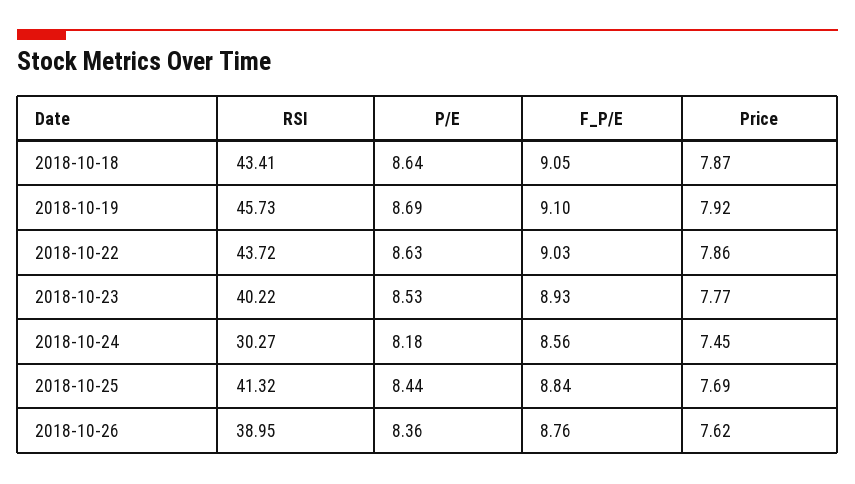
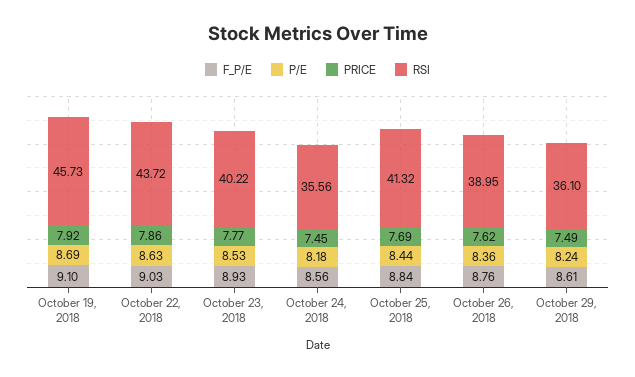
RSI, 2018-10-18: 43.41 -> none
P/E, 2018-10-18: 8.64 -> none
F_P/E, 2018-10-18: 9.05 -> none
Price, 2018-10-18: 7.87 -> none
RSI, 2018-10-24: 30.27 -> 35.56
F_P/E, October 29, 2018: none -> 8.61
P/E, October 29, 2018: none -> 8.24
Price, October 29, 2018: none -> 7.49
RSI, October 29, 2018: none -> 36.1

